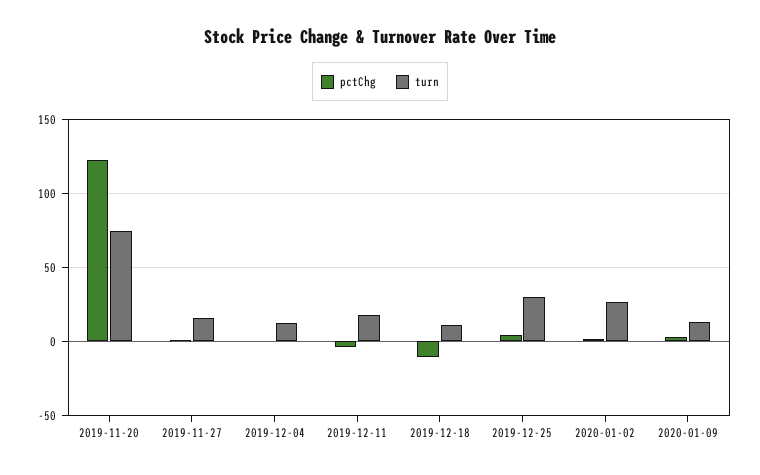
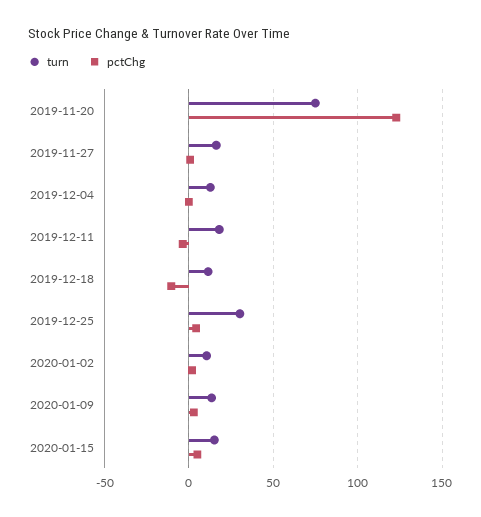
turn, 2020-01-02: 25 -> 10
turn, 2020-01-15: none -> 15
pctChg, 2020-01-15: none -> 5

